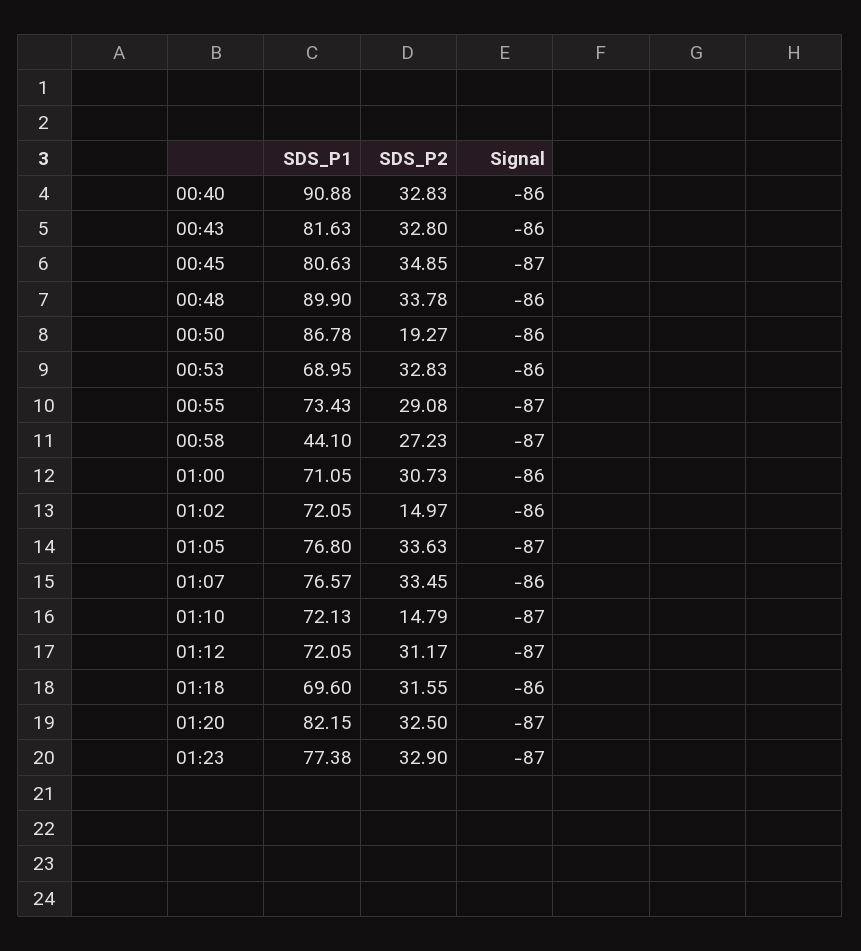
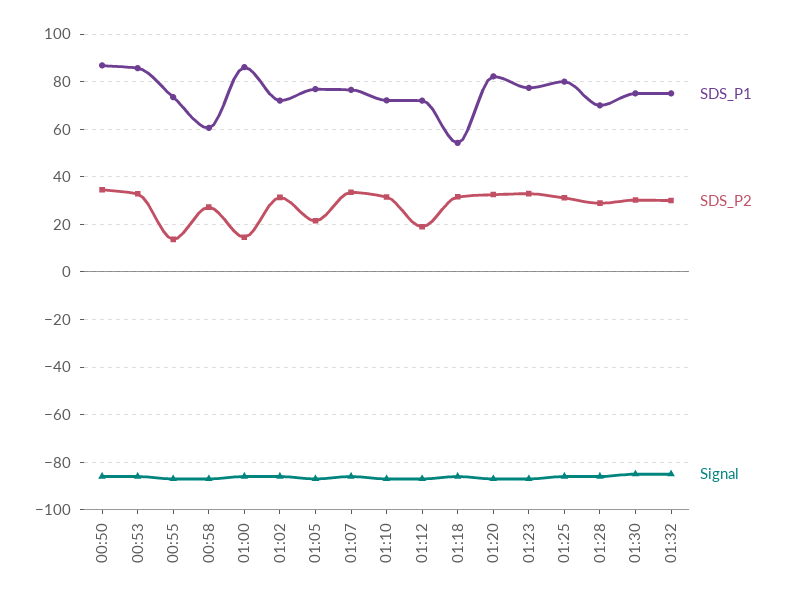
SDS_P1, 00:40: 90.88 -> none
SDS_P2, 00:40: 32.83 -> none
Signal, 00:40: -86 -> none
SDS_P1, 00:43: 81.63 -> none
SDS_P2, 00:43: 32.8 -> none
Signal, 00:43: -86 -> none
SDS_P1, 00:45: 80.63 -> none
SDS_P2, 00:45: 34.85 -> none
Signal, 00:45: -87 -> none
SDS_P1, 00:48: 89.9 -> none
SDS_P2, 00:48: 33.78 -> none
Signal, 00:48: -86 -> none
SDS_P2, 00:50: 19.27 -> 35
SDS_P1, 00:53: 68.95 -> 85
SDS_P2, 00:55: 29.08 -> 15
SDS_P1, 00:58: 44.1 -> 60
SDS_P1, 01:00: 71.05 -> 85
SDS_P2, 01:00: 30.73 -> 15
SDS_P2, 01:02: 14.97 -> 30
SDS_P2, 01:05: 33.63 -> 20
SDS_P2, 01:10: 14.79 -> 30
SDS_P2, 01:12: 31.17 -> 20
SDS_P1, 01:18: 69.6 -> 55
SDS_P1, 01:25: none -> 80
SDS_P2, 01:25: none -> 30
Signal, 01:25: none -> -85
SDS_P1, 01:28: none -> 70
SDS_P2, 01:28: none -> 30
Signal, 01:28: none -> -85
SDS_P1, 01:30: none -> 75
SDS_P2, 01:30: none -> 30
Signal, 01:30: none -> -85
SDS_P1, 01:32: none -> 75
SDS_P2, 01:32: none -> 30
Signal, 01:32: none -> -85

